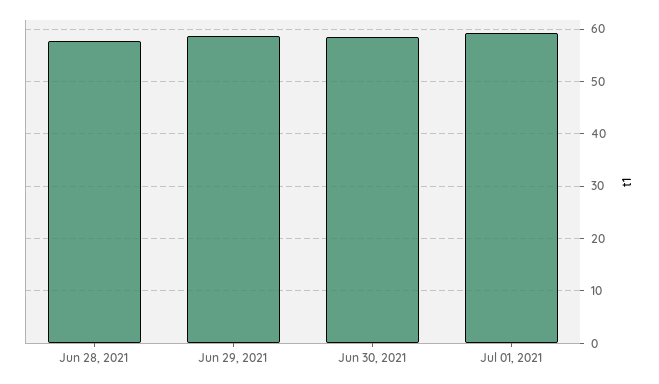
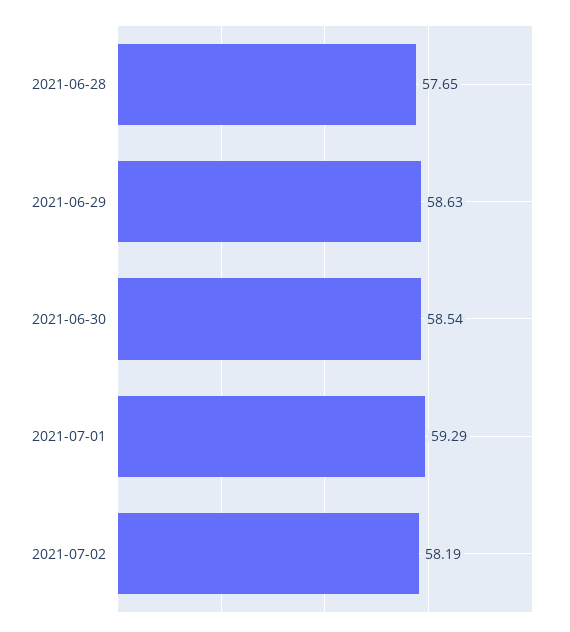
2021-07-02: none -> 58.19

